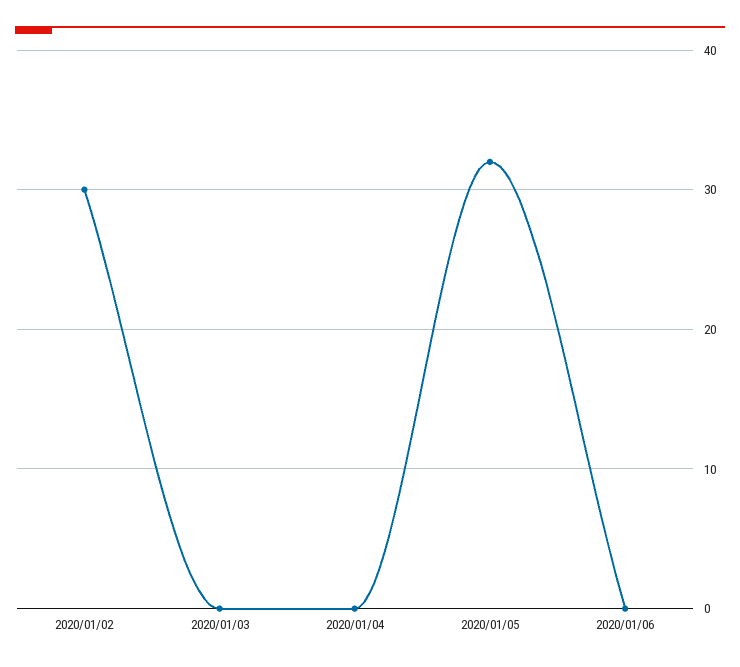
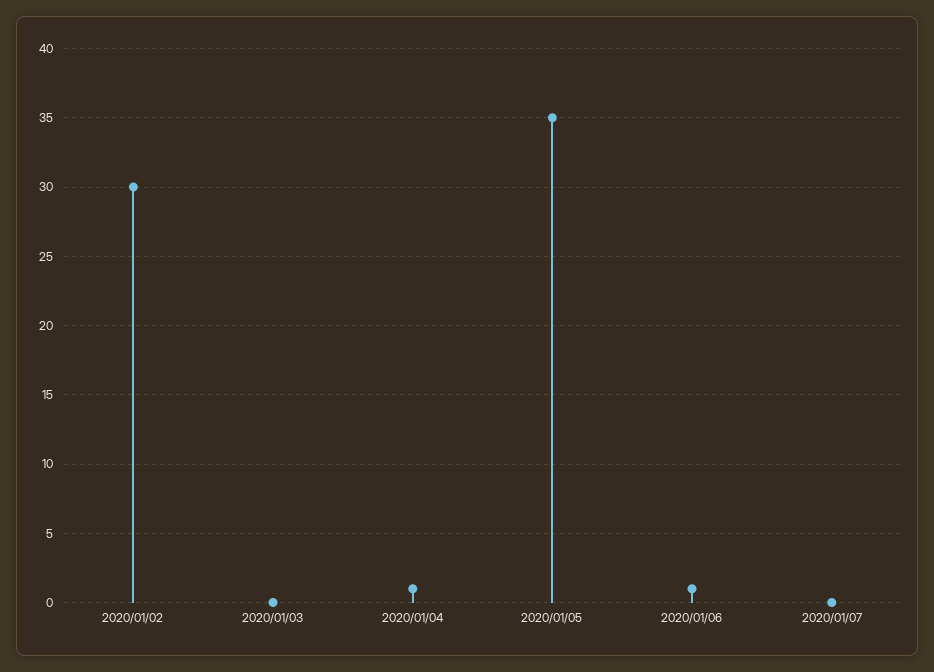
2020/01/04: 0 -> 1
2020/01/05: 32 -> 35
2020/01/06: 0 -> 1
2020/01/07: none -> 0

